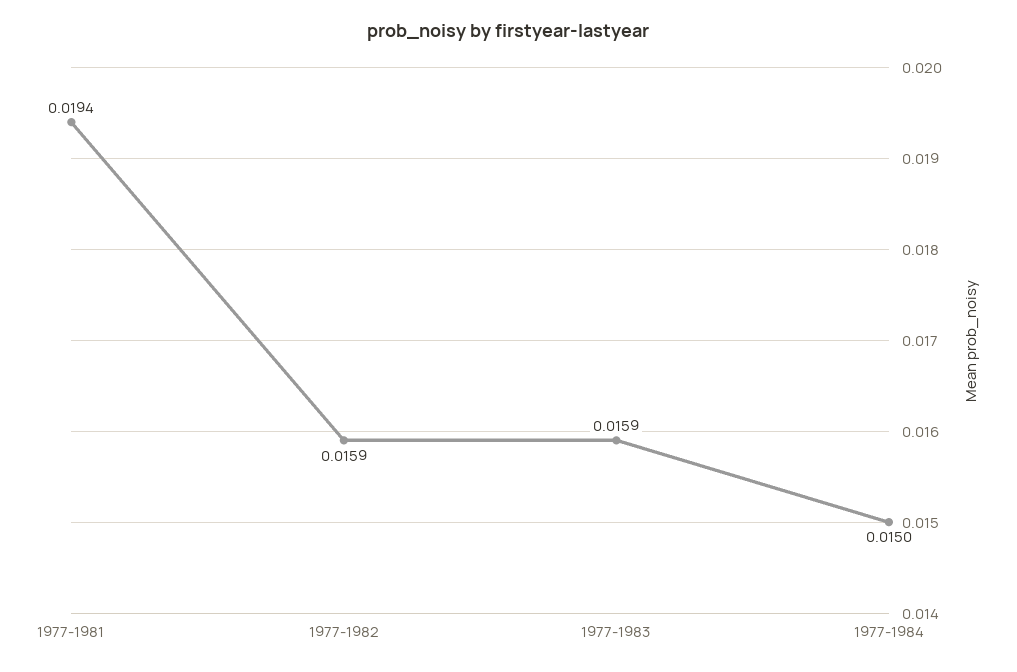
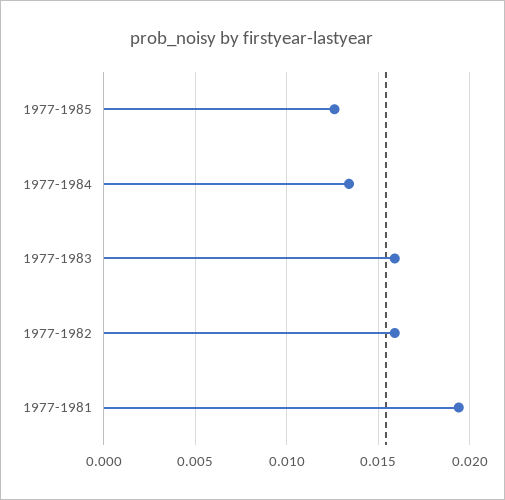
1977-1984: 0.015 -> 0.0135
1977-1985: none -> 0.0125

